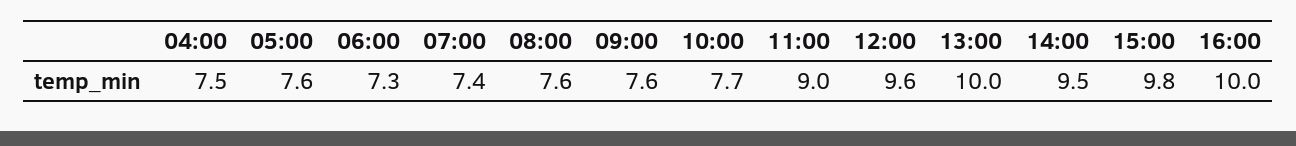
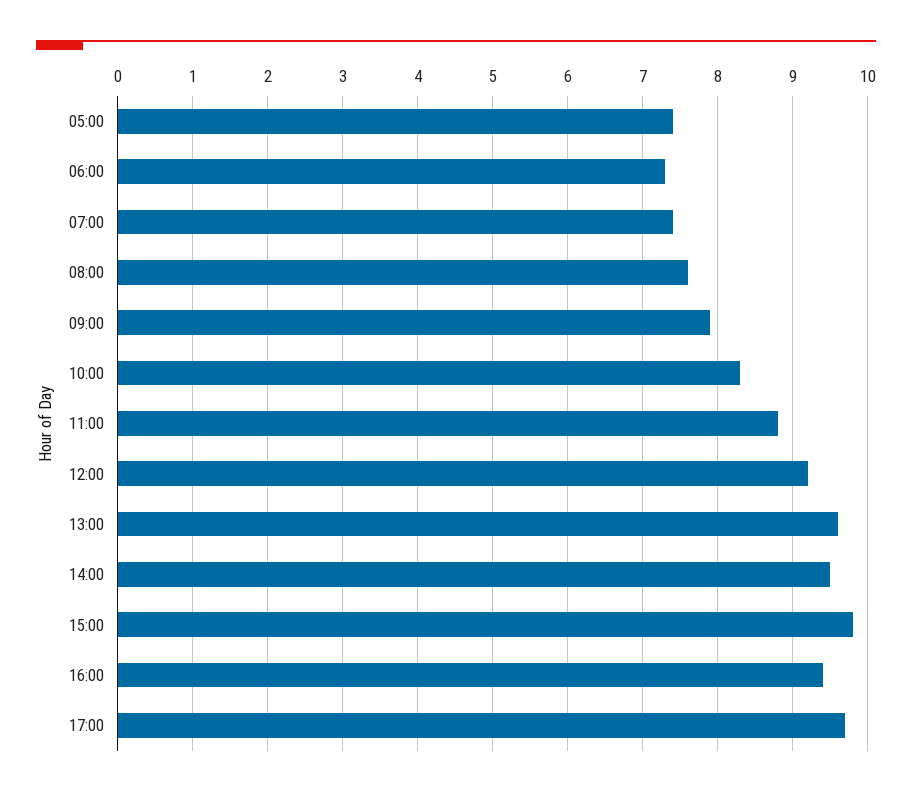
04:00: 7.5 -> none
05:00: 7.6 -> 7.4
09:00: 7.6 -> 7.9
10:00: 7.7 -> 8.3
11:00: 9 -> 8.8
12:00: 9.6 -> 9.2
13:00: 10 -> 9.6
16:00: 10 -> 9.4
17:00: none -> 9.7

